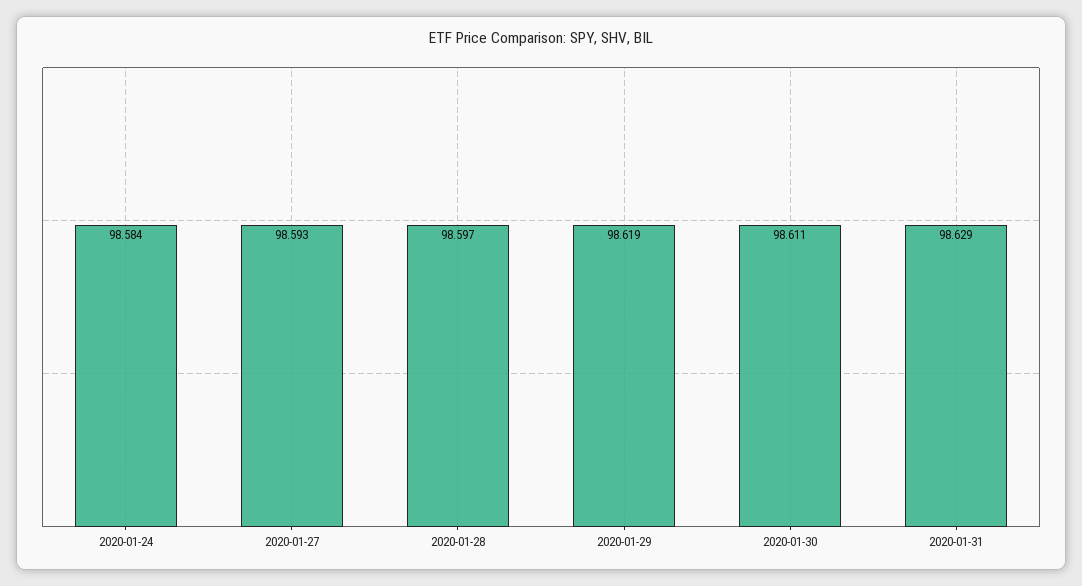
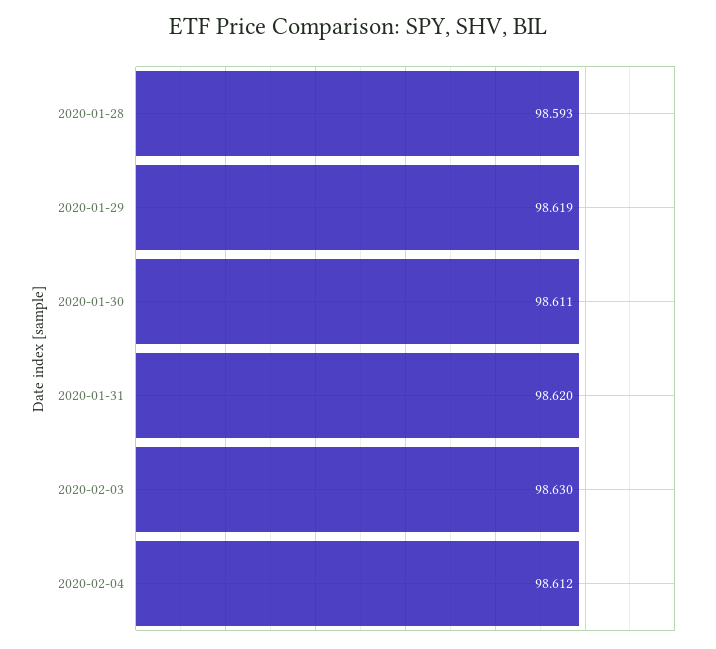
2020-01-24: 98.584 -> none
2020-01-27: 98.593 -> none
2020-01-28: 98.597 -> 98.593
2020-01-31: 98.629 -> 98.62
2020-02-03: none -> 98.63
2020-02-04: none -> 98.612

